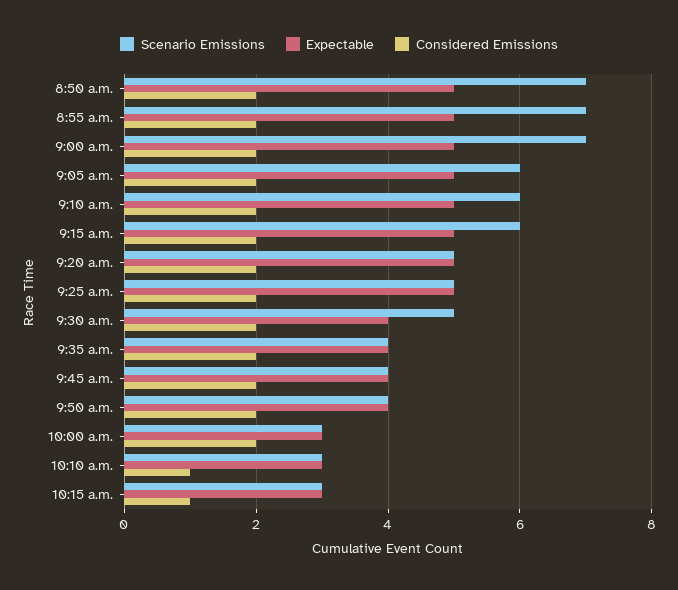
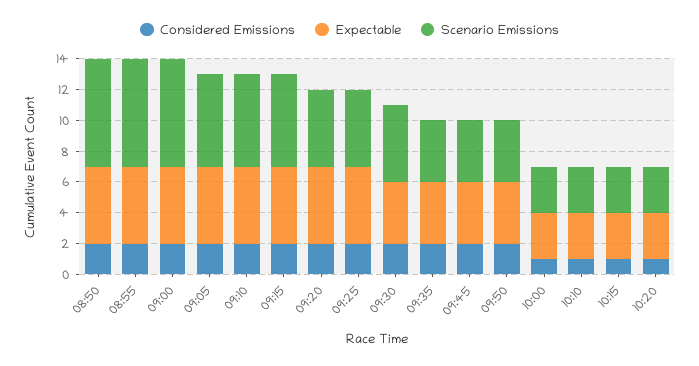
Considered Emissions, 10:00 a.m.: 2 -> 1
Considered Emissions, 10:20: none -> 1
Expectable, 10:20: none -> 3
Scenario Emissions, 10:20: none -> 3

